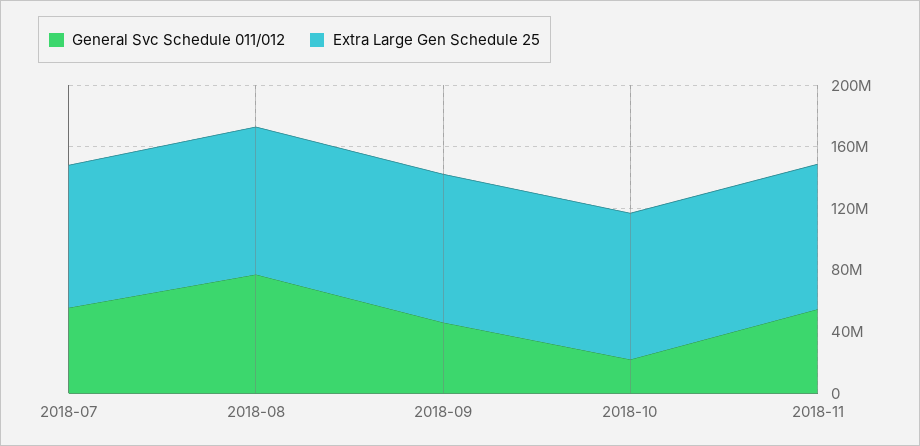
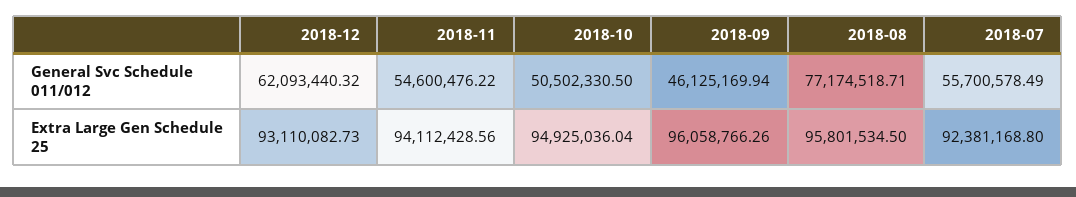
General Svc Schedule 011/012, 2018-10: 20000000 -> 50502330.5
General Svc Schedule 011/012, 2018-12: none -> 62093440.32
Extra Large Gen Schedule 25, 2018-12: none -> 93110082.73

